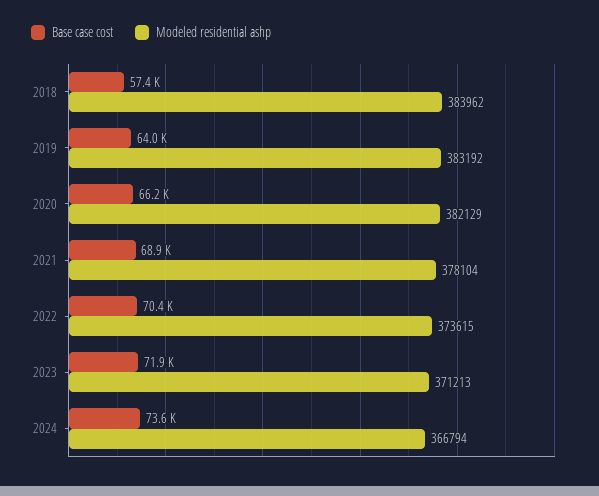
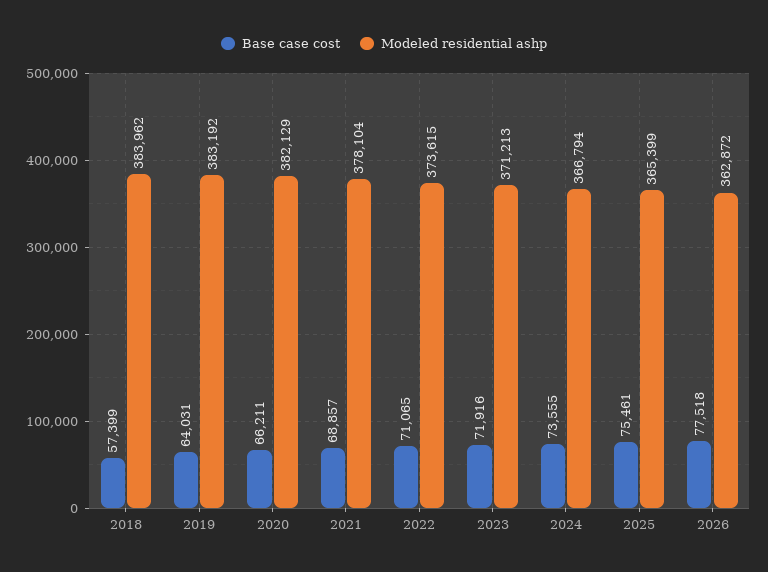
Base case cost, 2022: 70400 -> 71065
Base case cost, 2025: none -> 75461
Modeled residential ashp, 2025: none -> 365399
Base case cost, 2026: none -> 77518
Modeled residential ashp, 2026: none -> 362872

